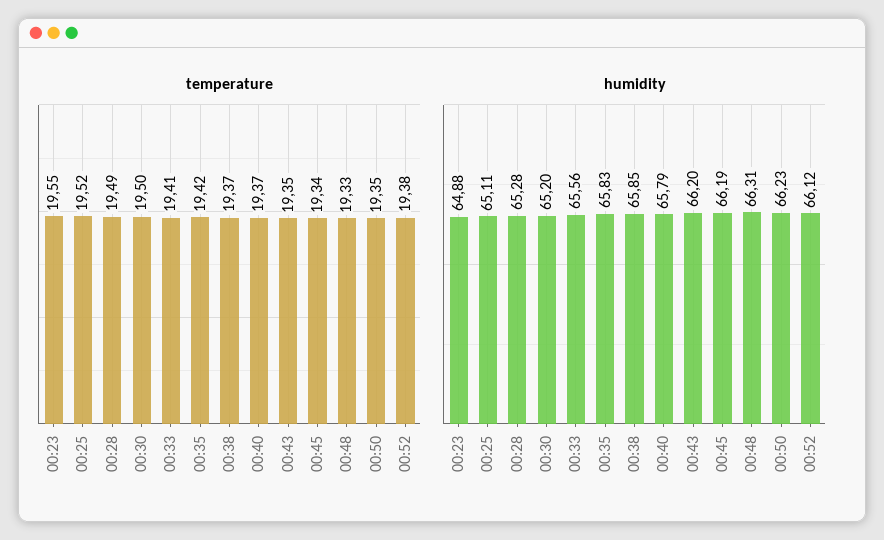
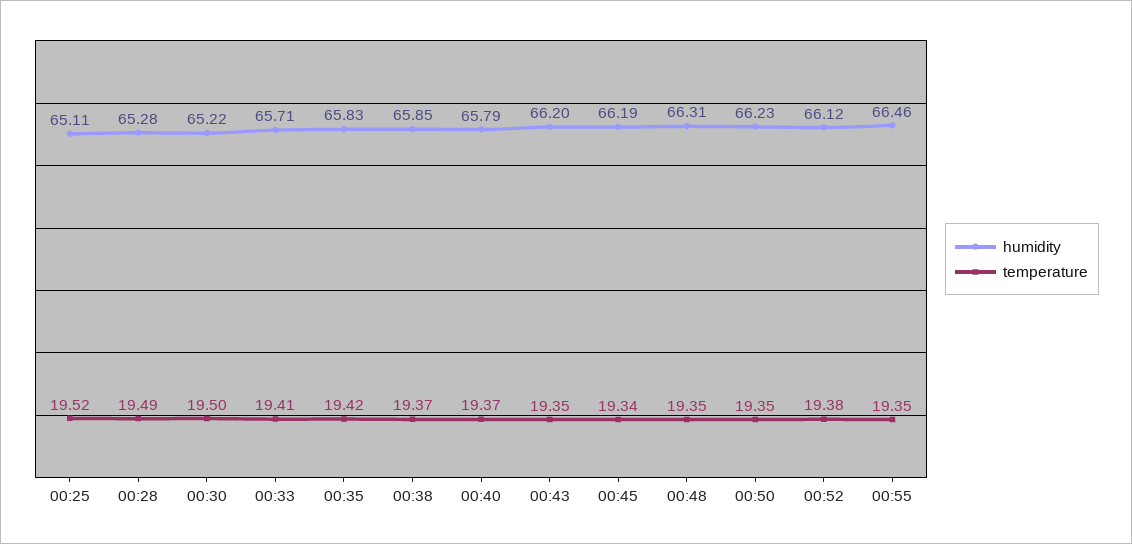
temperature, 00:23: 19.55 -> none
temperature, 00:48: 19.33 -> 19.35
humidity, 00:23: 64.88 -> none
humidity, 00:30: 65.2 -> 65.22
humidity, 00:33: 65.56 -> 65.71
humidity, 00:55: none -> 66.46
temperature, 00:55: none -> 19.35

